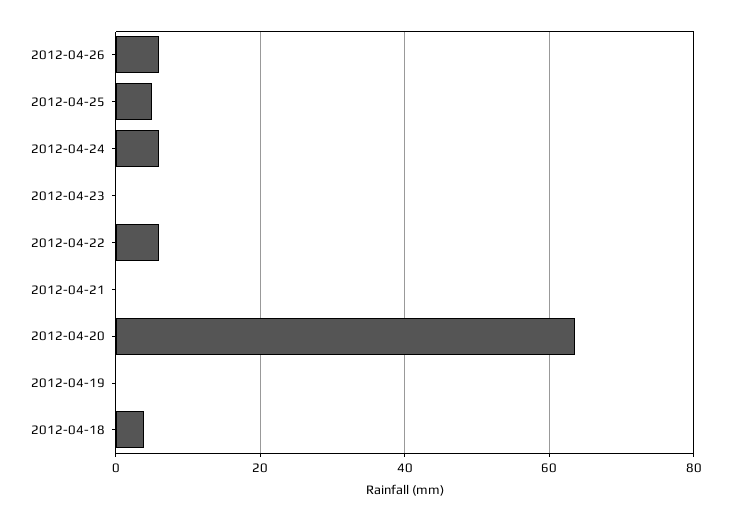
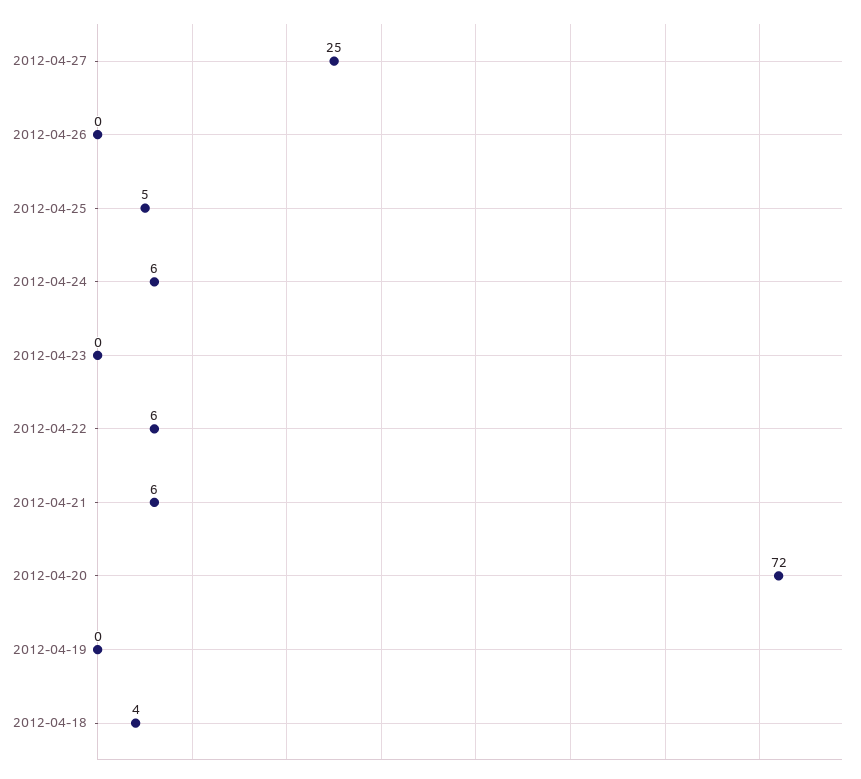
2012-04-26: 6 -> 0
2012-04-21: 0 -> 6
2012-04-20: 64 -> 72
2012-04-27: none -> 25

